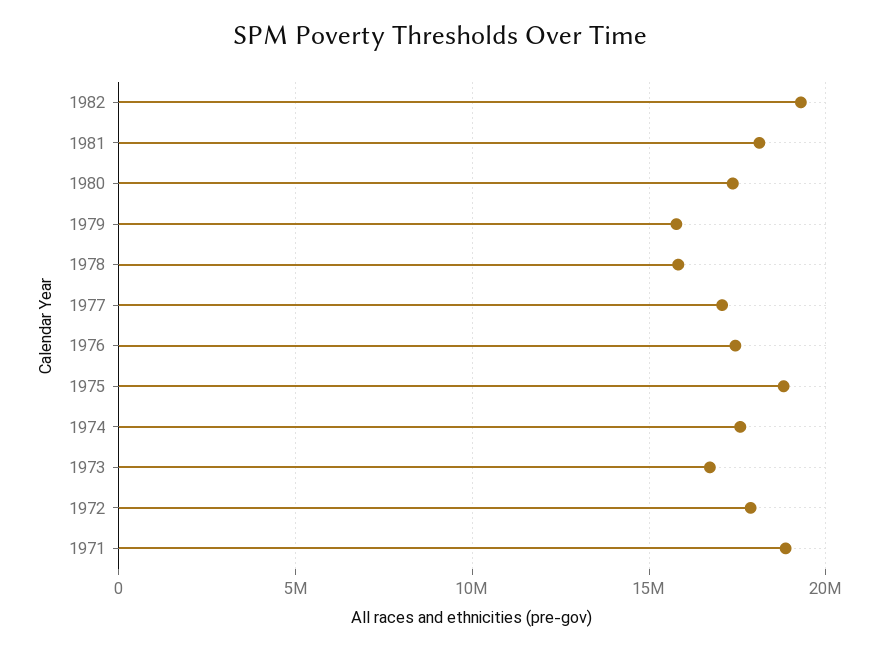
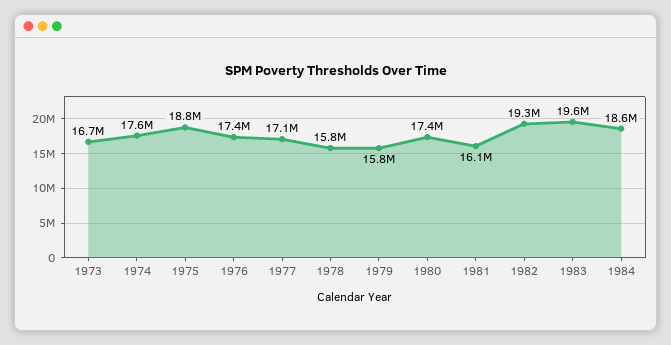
1981: 18000000 -> 16100000
1972: 18000000 -> none
1971: 19000000 -> none
1983: none -> 19600000
1984: none -> 18600000

